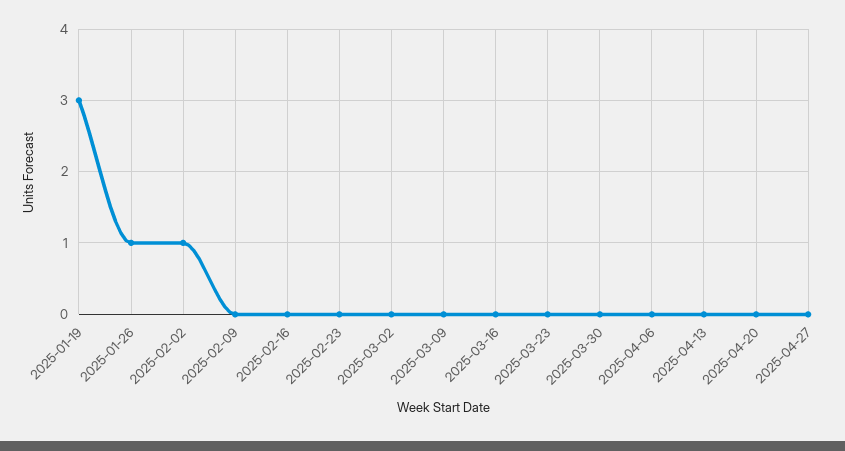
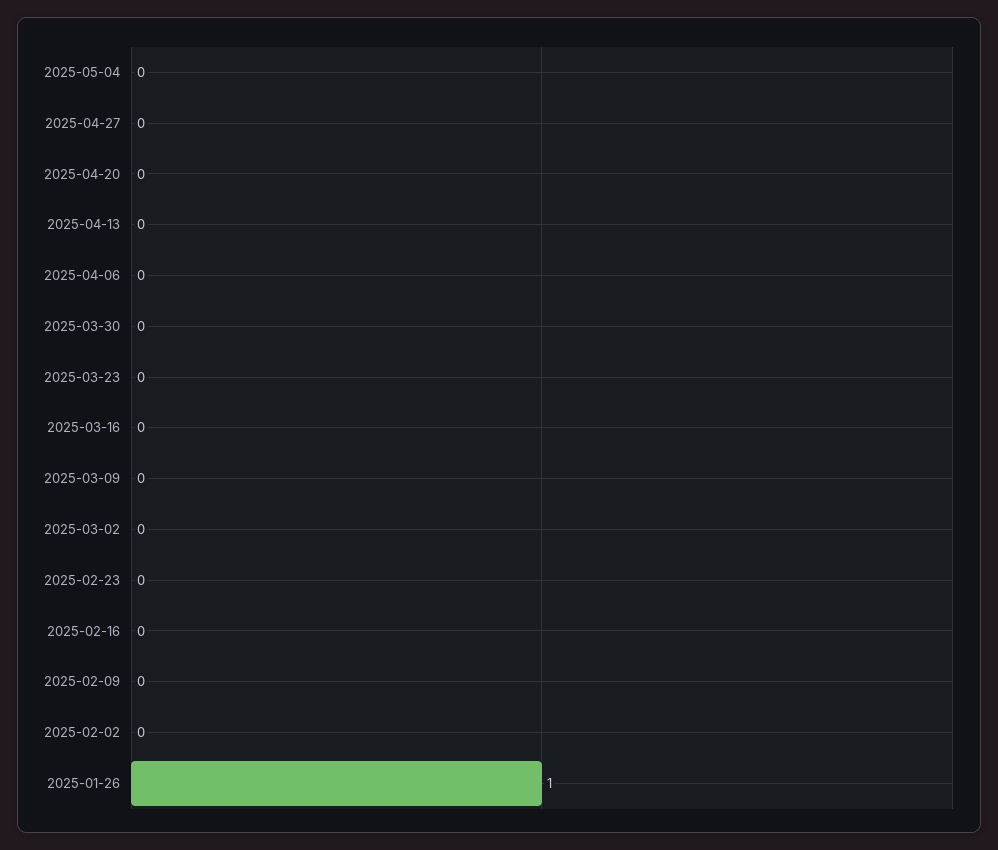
2025-01-19: 3 -> none
2025-02-02: 1 -> 0
2025-05-04: none -> 0

